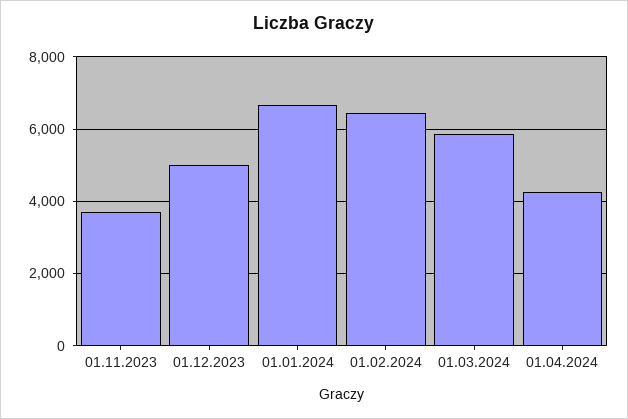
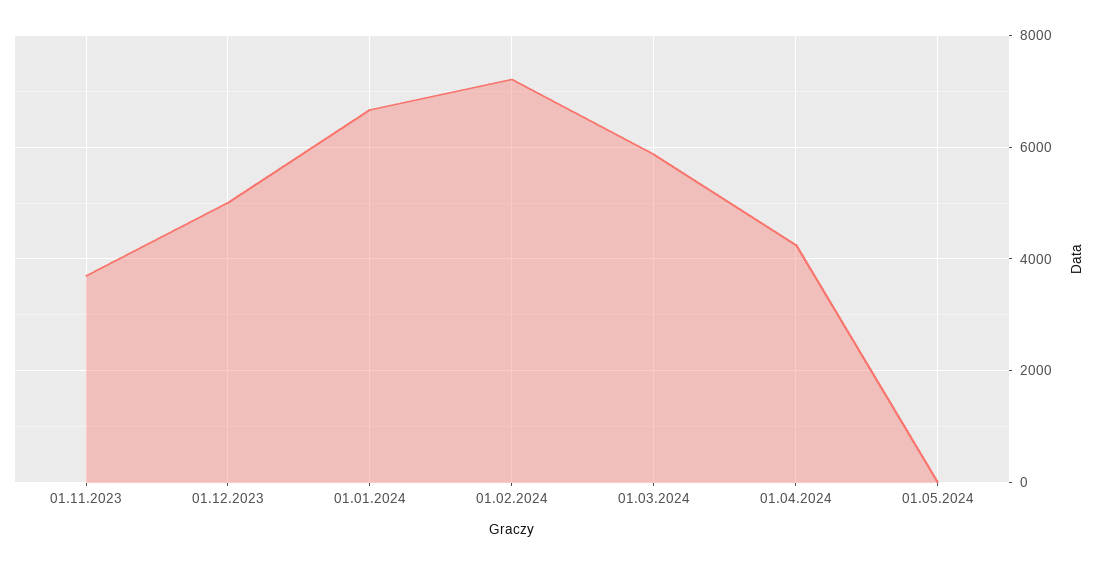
01.02.2024: 6400 -> 7200
01.05.2024: none -> 0

